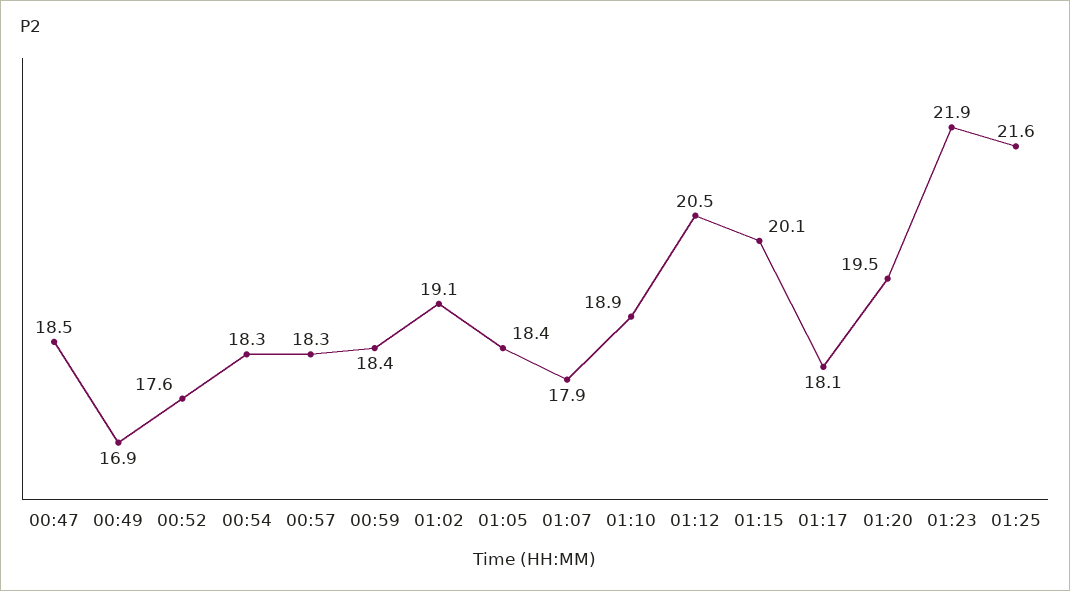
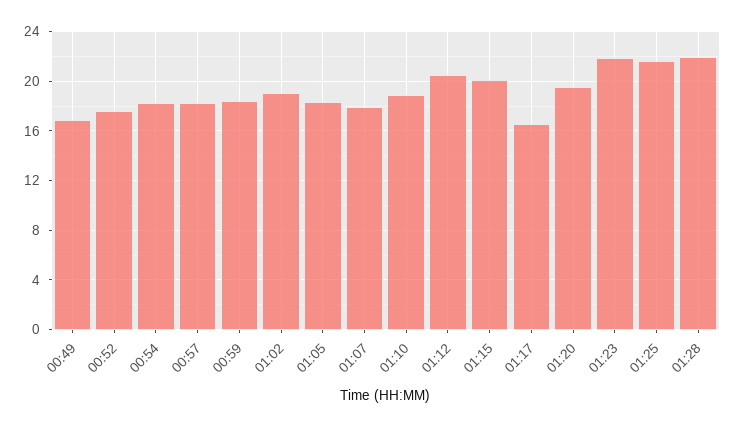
00:47: 18.5 -> none
01:17: 18.1 -> 16.5
01:28: none -> 22

